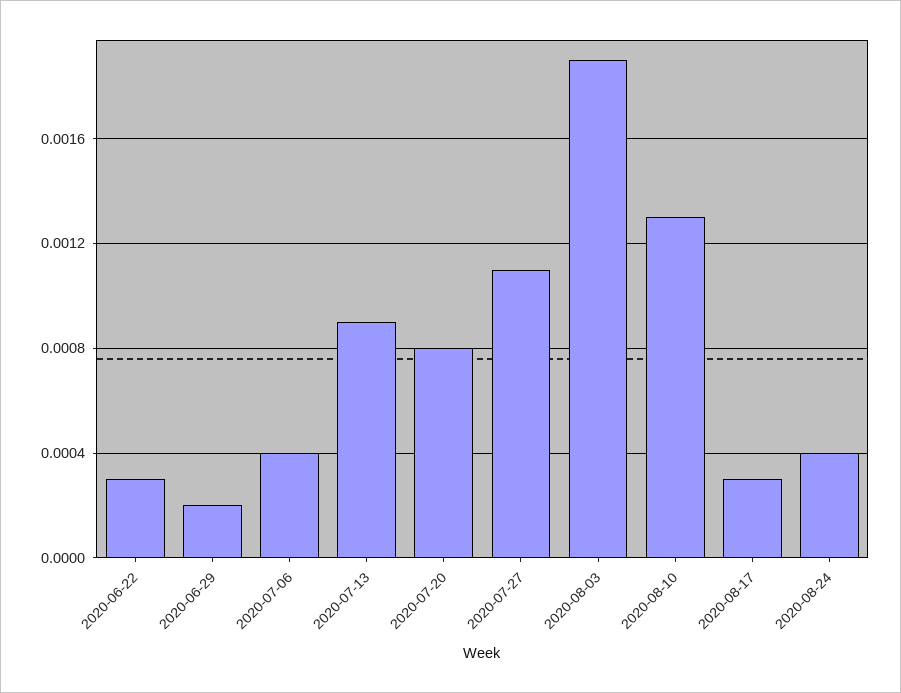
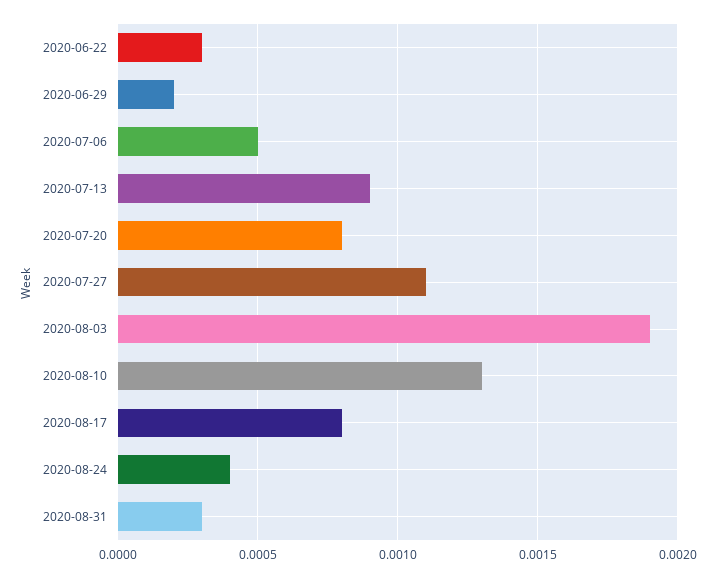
2020-07-06: 0.0004 -> 0.0005
2020-08-17: 0.0003 -> 0.0008
2020-08-31: none -> 0.0003

